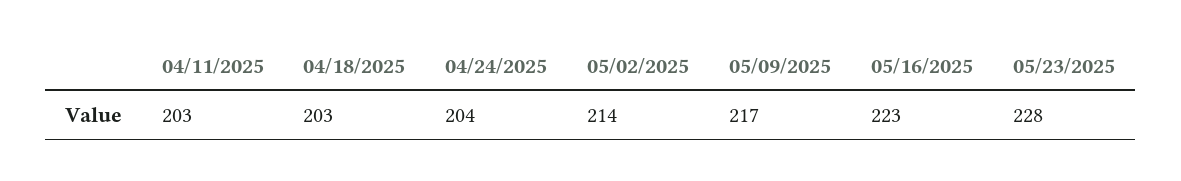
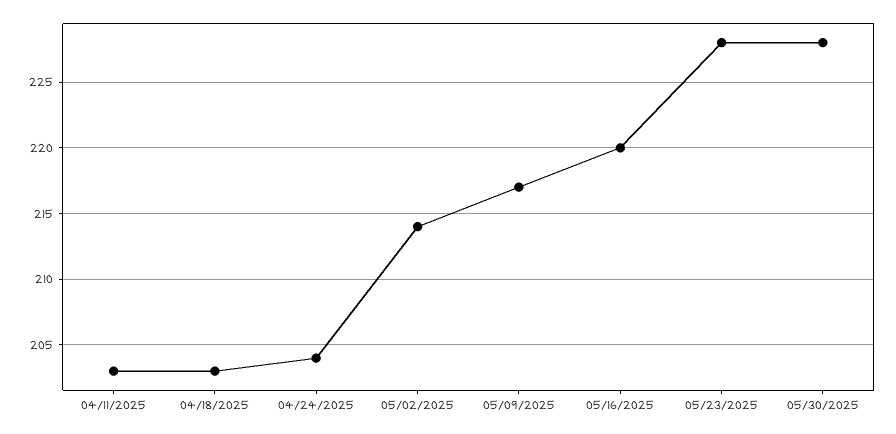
05/16/2025: 223 -> 220
05/30/2025: none -> 228

